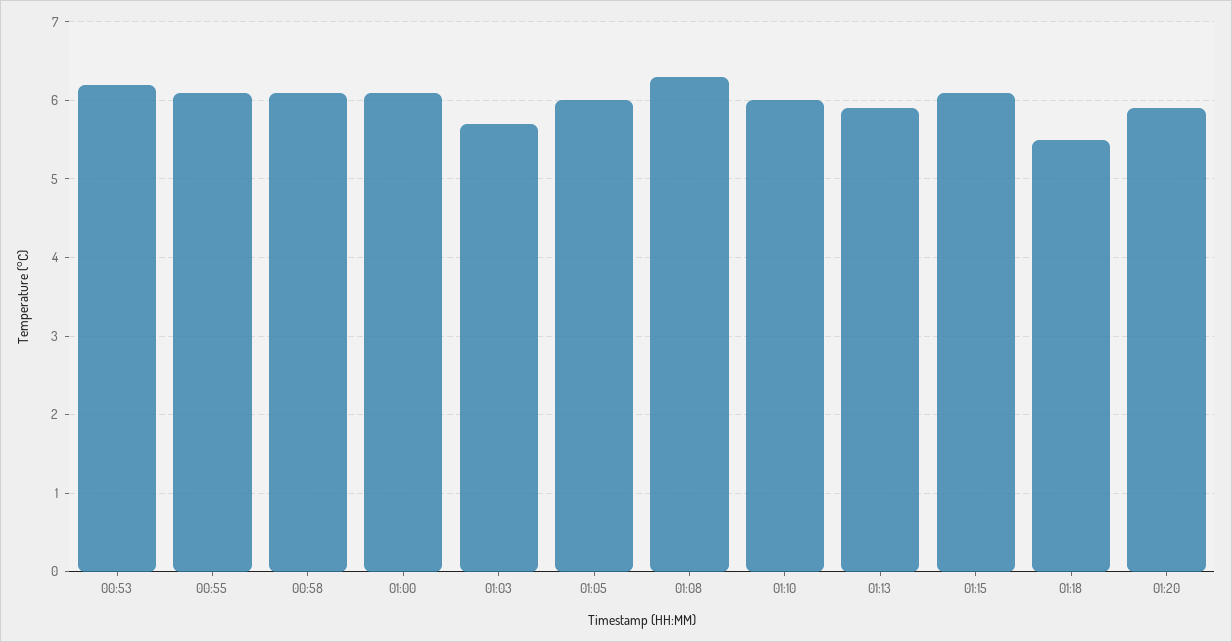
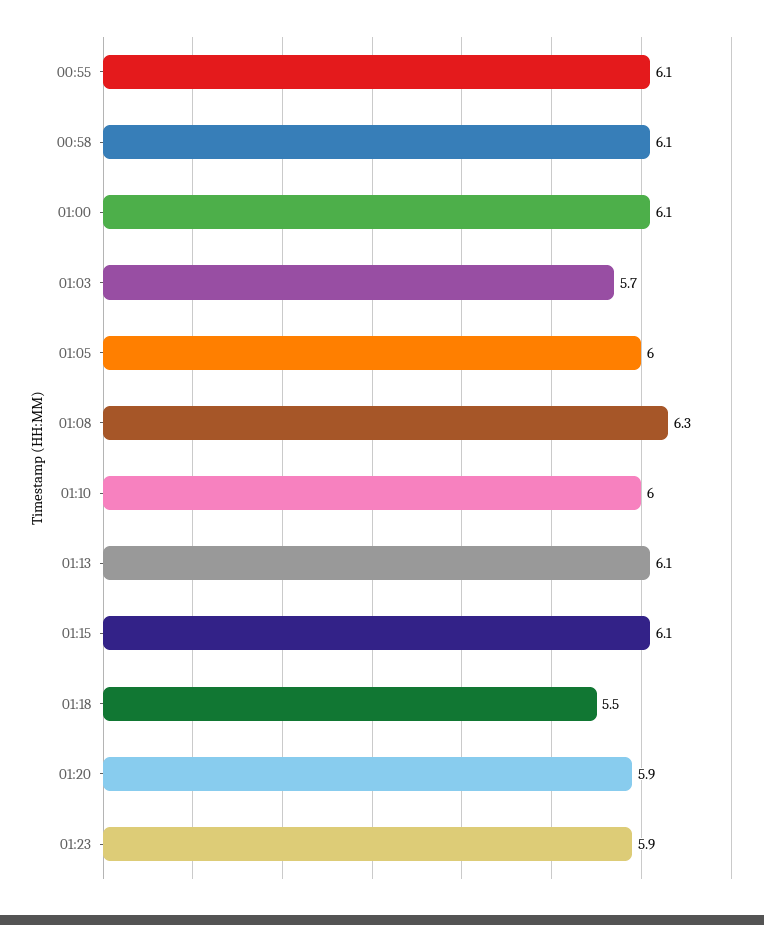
00:53: 6.2 -> none
01:13: 5.9 -> 6.1
01:23: none -> 5.9

